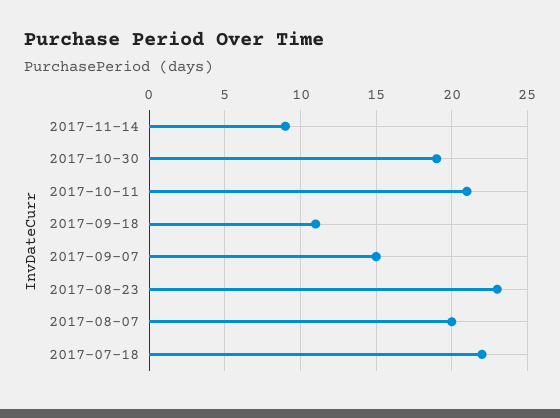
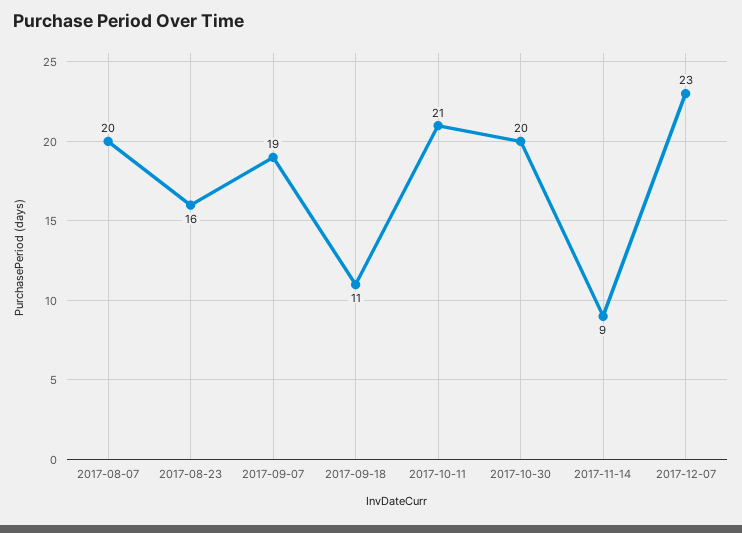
2017-10-30: 19 -> 20
2017-09-07: 15 -> 19
2017-08-23: 23 -> 16
2017-07-18: 22 -> none
2017-12-07: none -> 23

